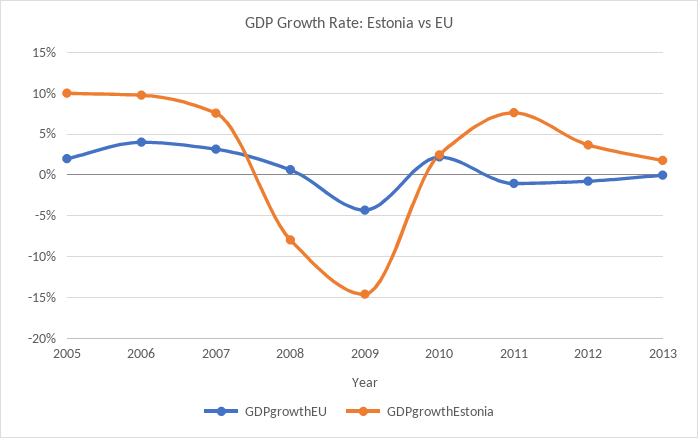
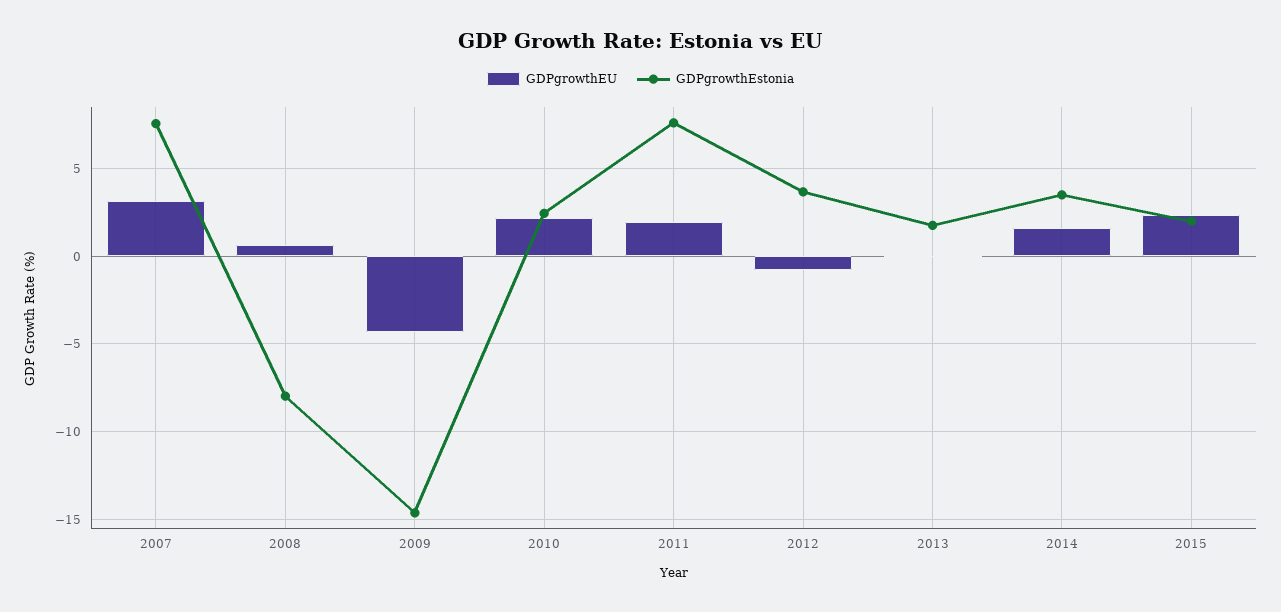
GDPgrowthEU, 2005: 2 -> none
GDPgrowthEstonia, 2005: 10 -> none
GDPgrowthEU, 2006: 4 -> none
GDPgrowthEstonia, 2006: 10 -> none
GDPgrowthEU, 2011: -1 -> 2
GDPgrowthEU, 2014: none -> 1.5
GDPgrowthEstonia, 2014: none -> 3.5
GDPgrowthEU, 2015: none -> 2.5
GDPgrowthEstonia, 2015: none -> 2

